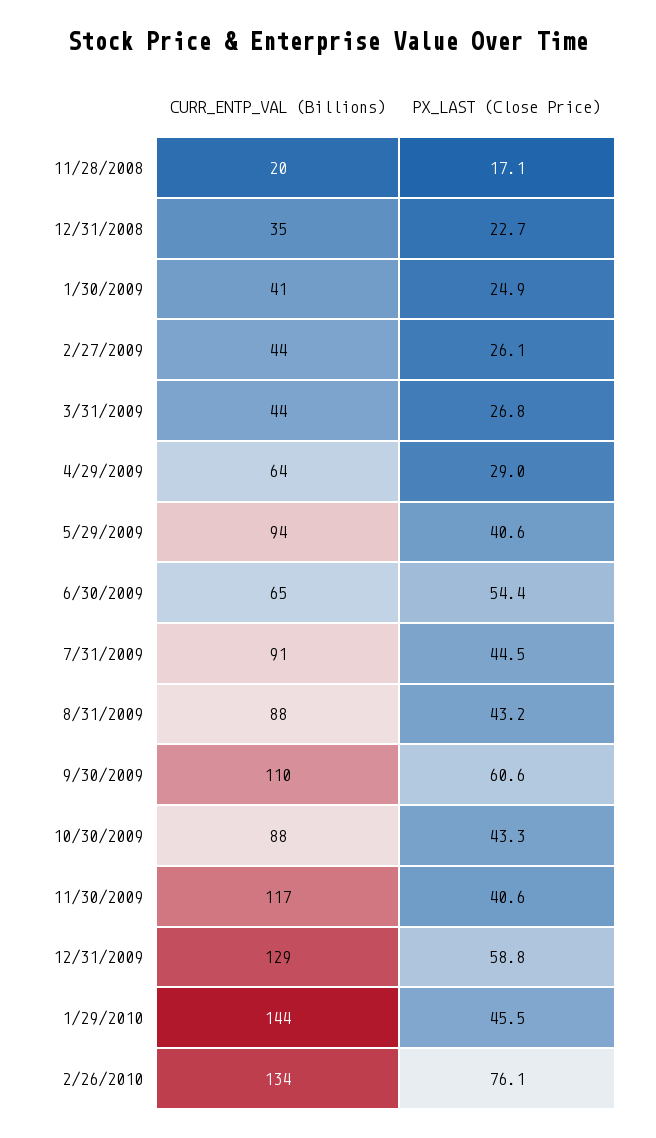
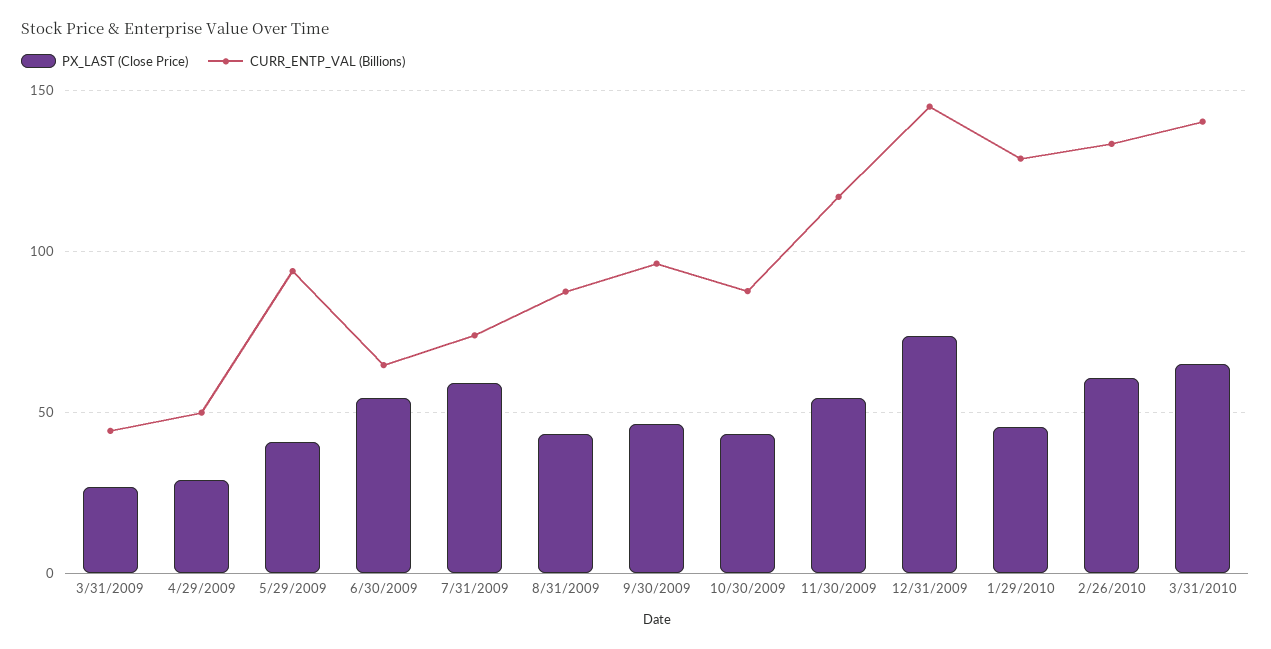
CURR_ENTP_VAL (Billions), 11/28/2008: 20 -> none
PX_LAST (Close Price), 11/28/2008: 17.1 -> none
CURR_ENTP_VAL (Billions), 12/31/2008: 35 -> none
PX_LAST (Close Price), 12/31/2008: 22.7 -> none
CURR_ENTP_VAL (Billions), 1/30/2009: 41 -> none
PX_LAST (Close Price), 1/30/2009: 24.9 -> none
CURR_ENTP_VAL (Billions), 2/27/2009: 44 -> none
PX_LAST (Close Price), 2/27/2009: 26.1 -> none
CURR_ENTP_VAL (Billions), 4/29/2009: 64 -> 50
CURR_ENTP_VAL (Billions), 7/31/2009: 91 -> 75
PX_LAST (Close Price), 7/31/2009: 44.5 -> 60
CURR_ENTP_VAL (Billions), 9/30/2009: 110 -> 95
PX_LAST (Close Price), 9/30/2009: 60.6 -> 45
PX_LAST (Close Price), 11/30/2009: 40.6 -> 55
CURR_ENTP_VAL (Billions), 12/31/2009: 129 -> 145
PX_LAST (Close Price), 12/31/2009: 58.8 -> 75
CURR_ENTP_VAL (Billions), 1/29/2010: 144 -> 130
PX_LAST (Close Price), 2/26/2010: 76.1 -> 60
PX_LAST (Close Price), 3/31/2010: none -> 65
CURR_ENTP_VAL (Billions), 3/31/2010: none -> 140

